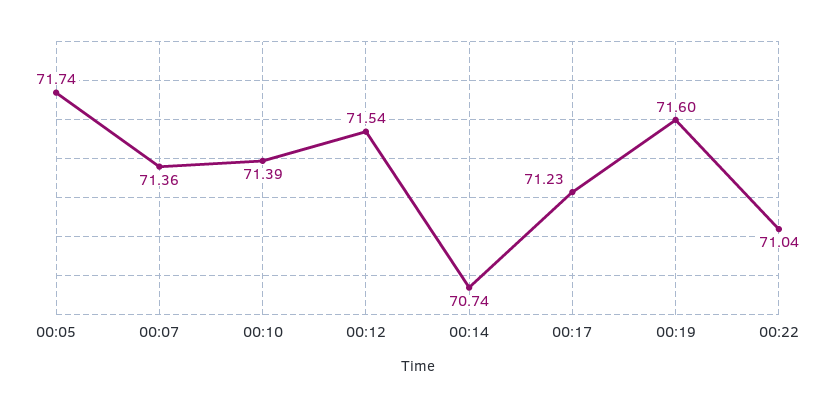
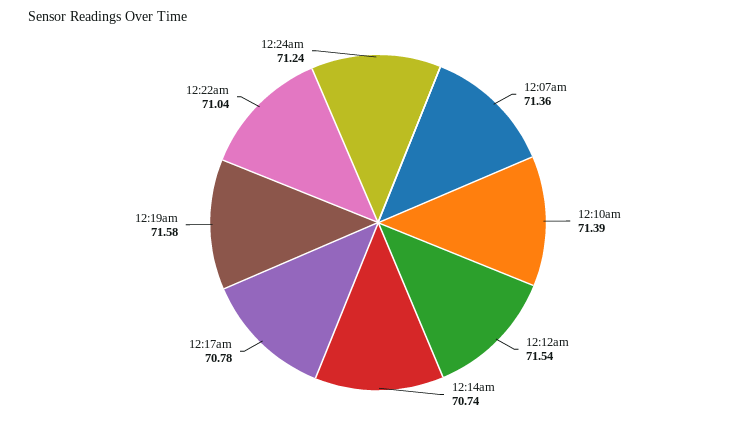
00:05: 71.74 -> none
00:17: 71.23 -> 70.78
00:19: 71.6 -> 71.58
12:24am: none -> 71.24

